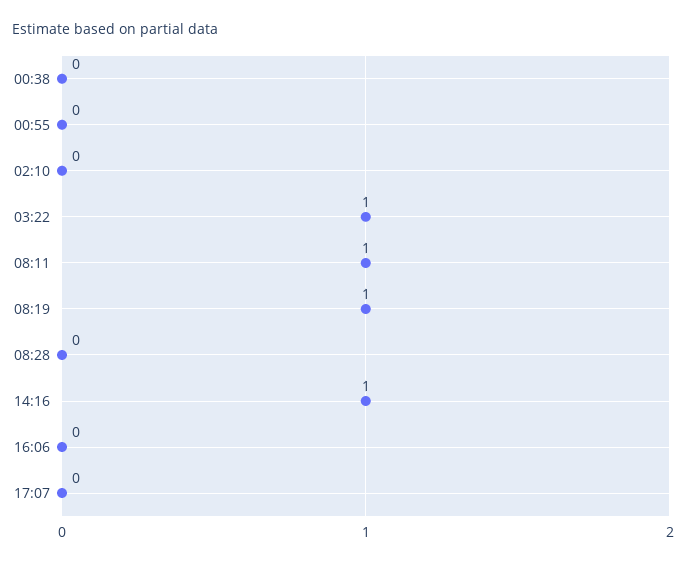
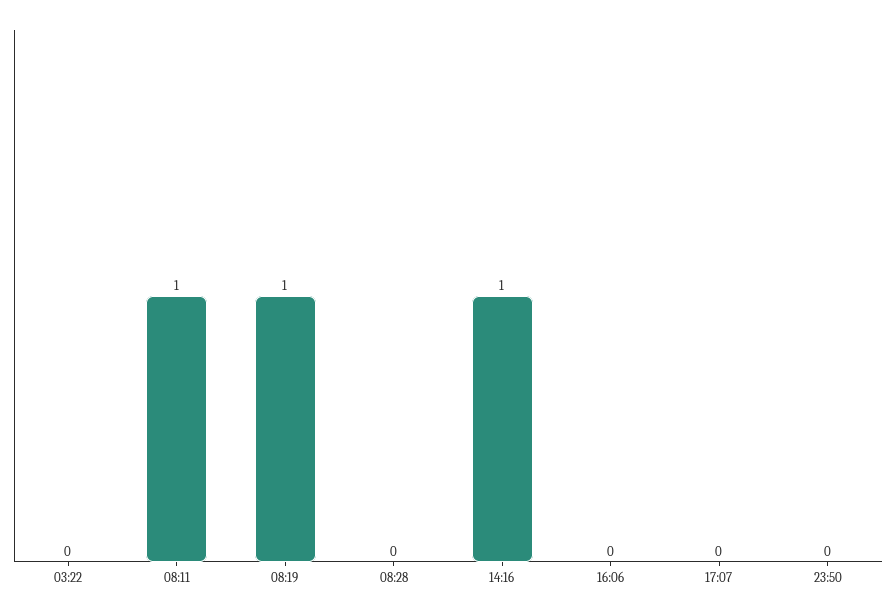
00:38: 0 -> none
00:55: 0 -> none
02:10: 0 -> none
03:22: 1 -> 0
23:50: none -> 0

